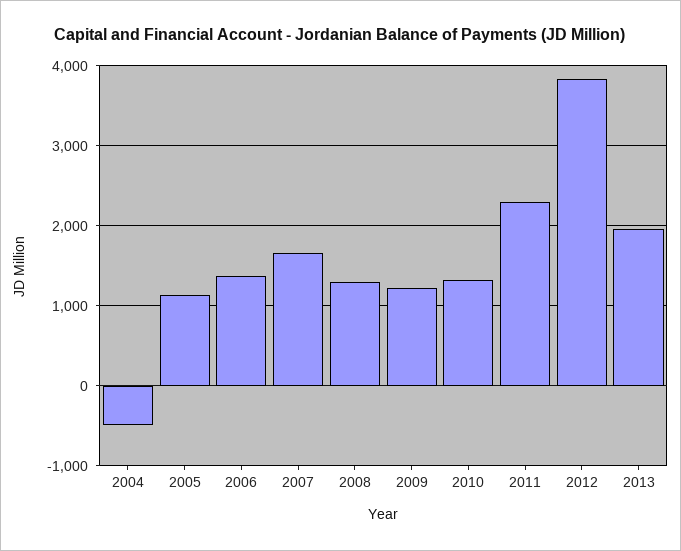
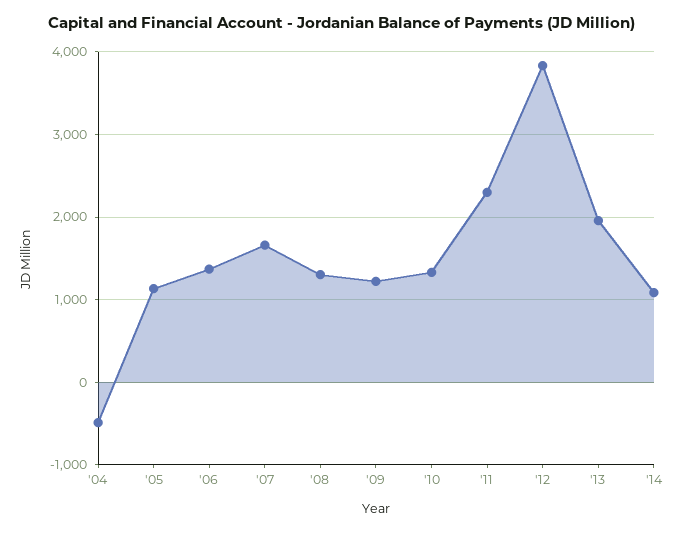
'14: none -> 1100

